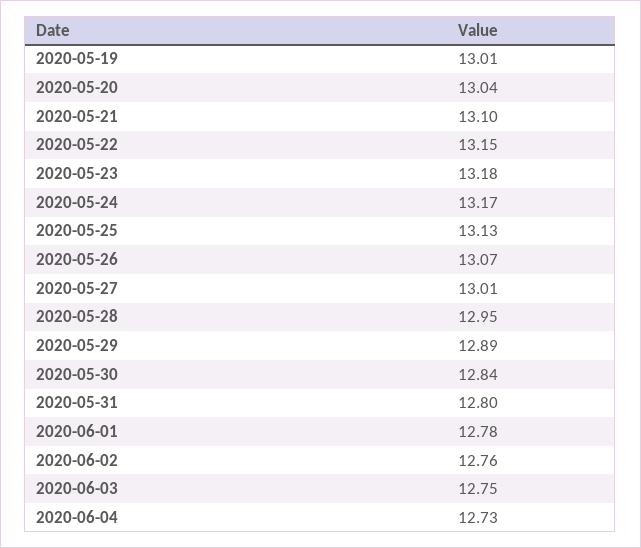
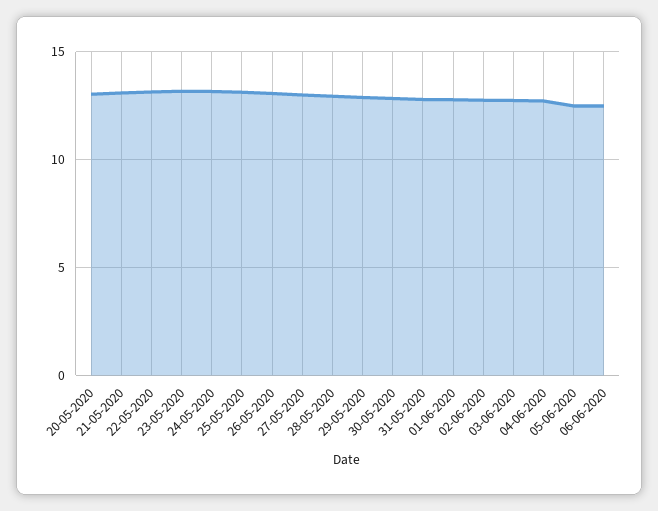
2020-05-19: 13.01 -> none
05-06-2020: none -> 12.5
06-06-2020: none -> 12.5

